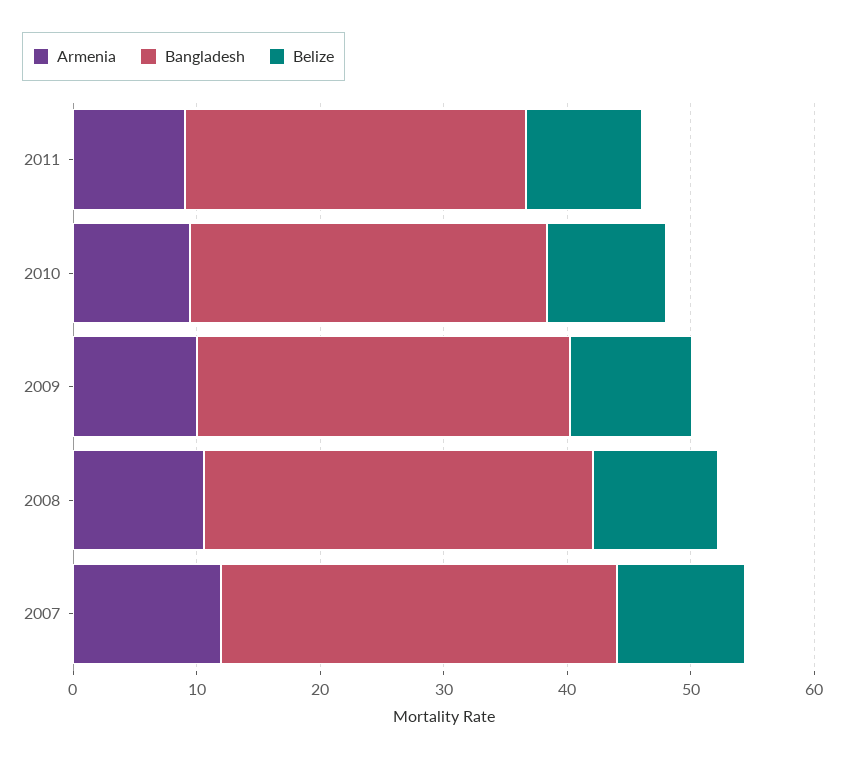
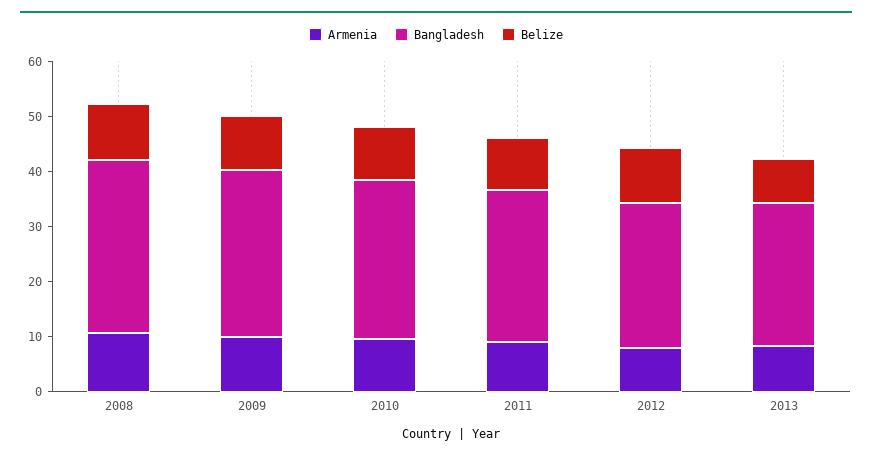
Armenia, 2007: 12 -> none
Bangladesh, 2007: 32 -> none
Belize, 2007: 10 -> none
Armenia, 2012: none -> 8
Bangladesh, 2012: none -> 26
Belize, 2012: none -> 10
Armenia, 2013: none -> 8
Bangladesh, 2013: none -> 26
Belize, 2013: none -> 8

